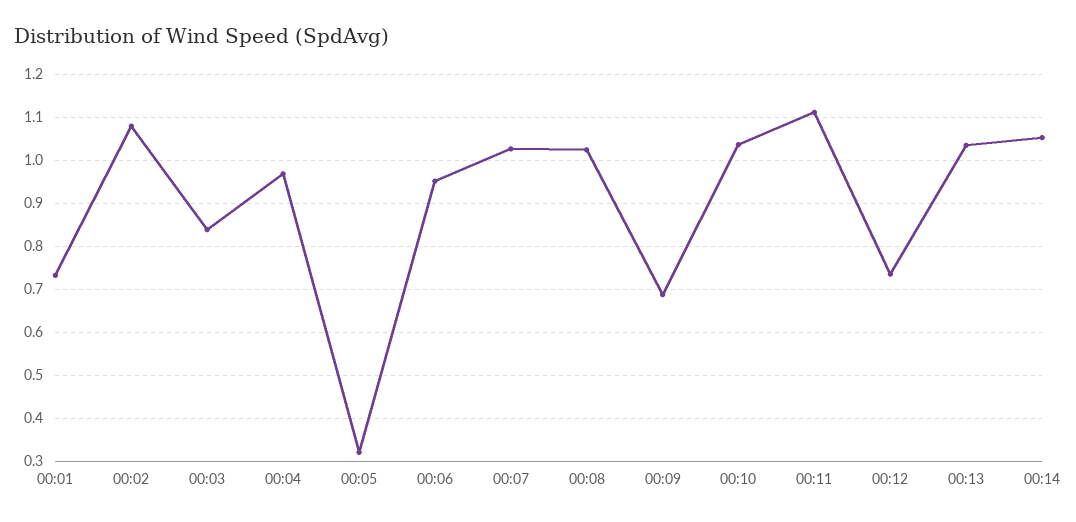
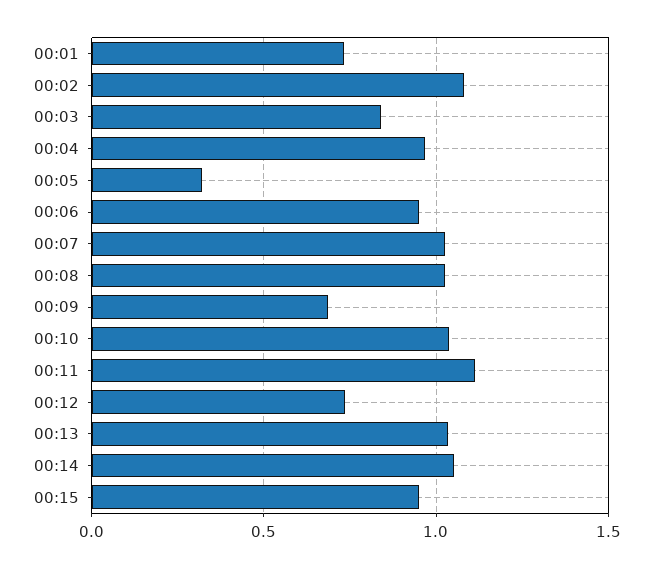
00:15: none -> 0.95

